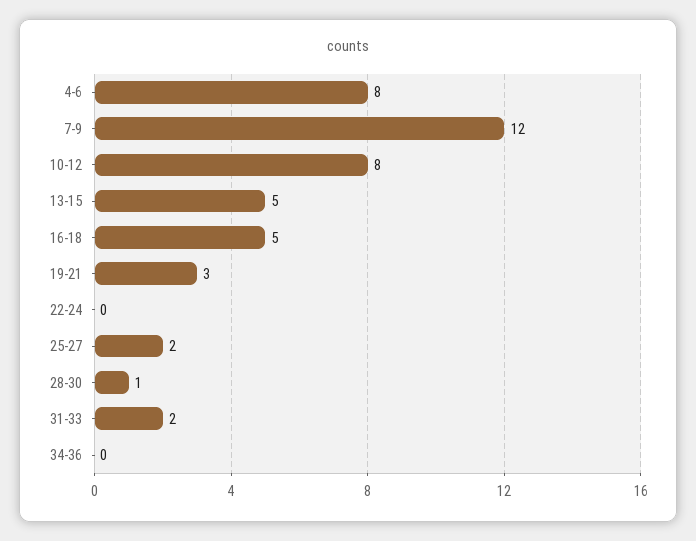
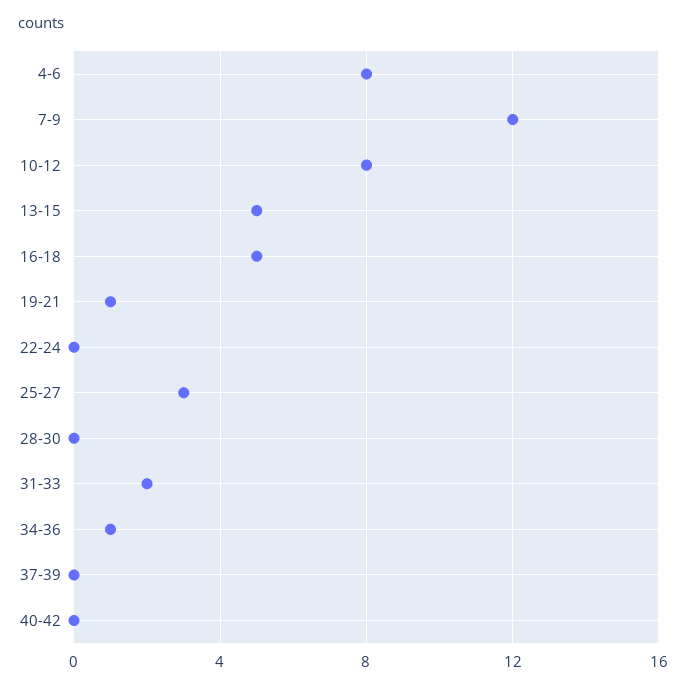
19-21: 3 -> 1
25-27: 2 -> 3
28-30: 1 -> 0
34-36: 0 -> 1
37-39: none -> 0
40-42: none -> 0

